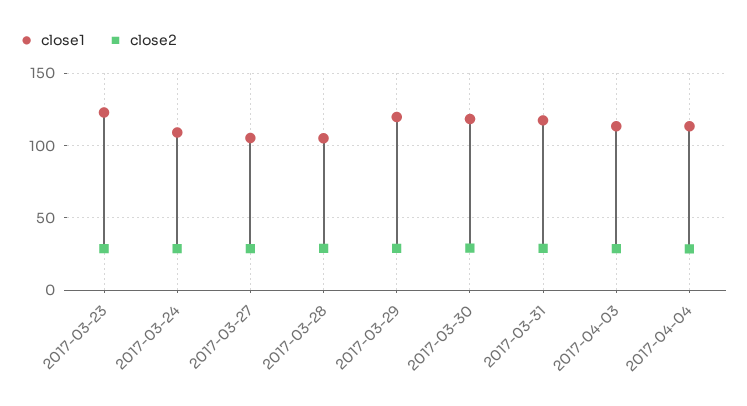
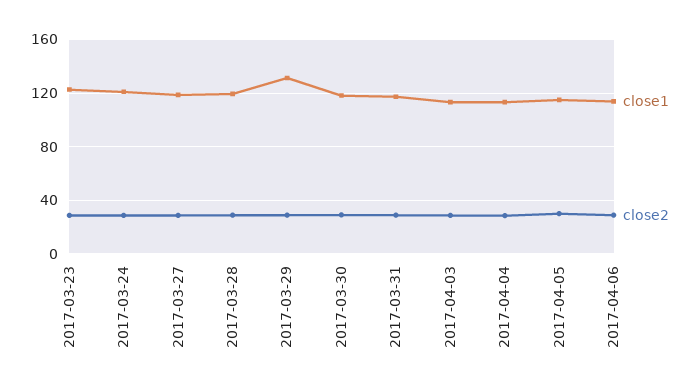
close1, 2017-03-24: 110 -> 120
close1, 2017-03-27: 105 -> 120
close1, 2017-03-28: 105 -> 120
close1, 2017-03-29: 120 -> 130
close1, 2017-04-05: none -> 115
close2, 2017-04-05: none -> 30
close1, 2017-04-06: none -> 115
close2, 2017-04-06: none -> 30

